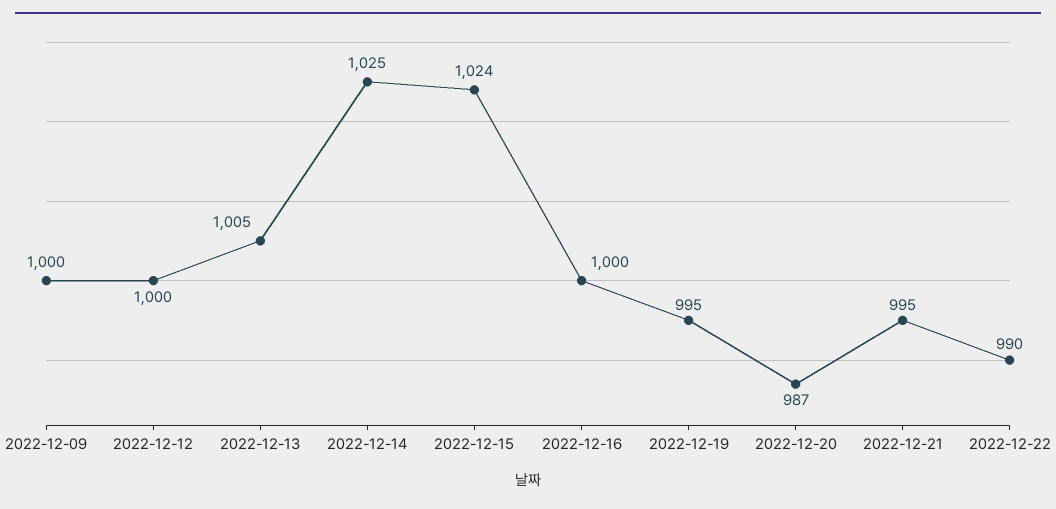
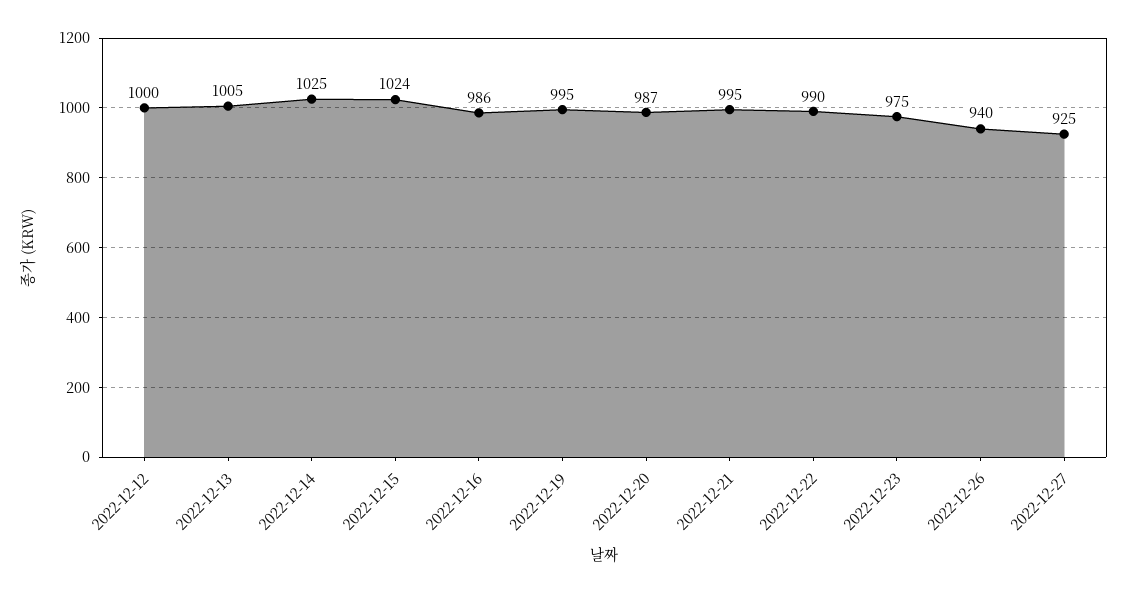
2022-12-09: 1000 -> none
2022-12-16: 1000 -> 986
2022-12-23: none -> 975
2022-12-26: none -> 940
2022-12-27: none -> 925

